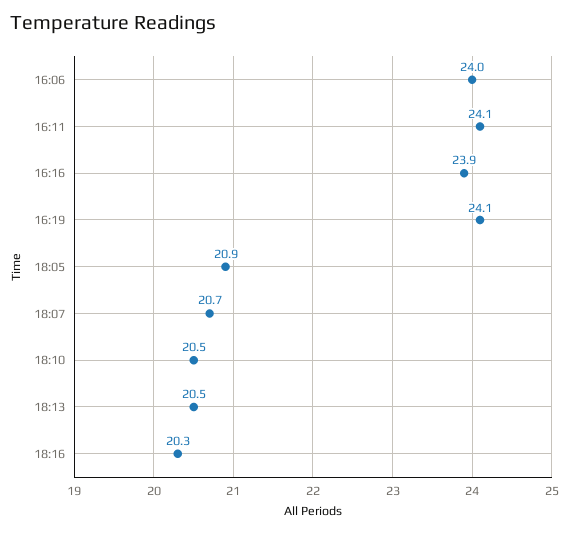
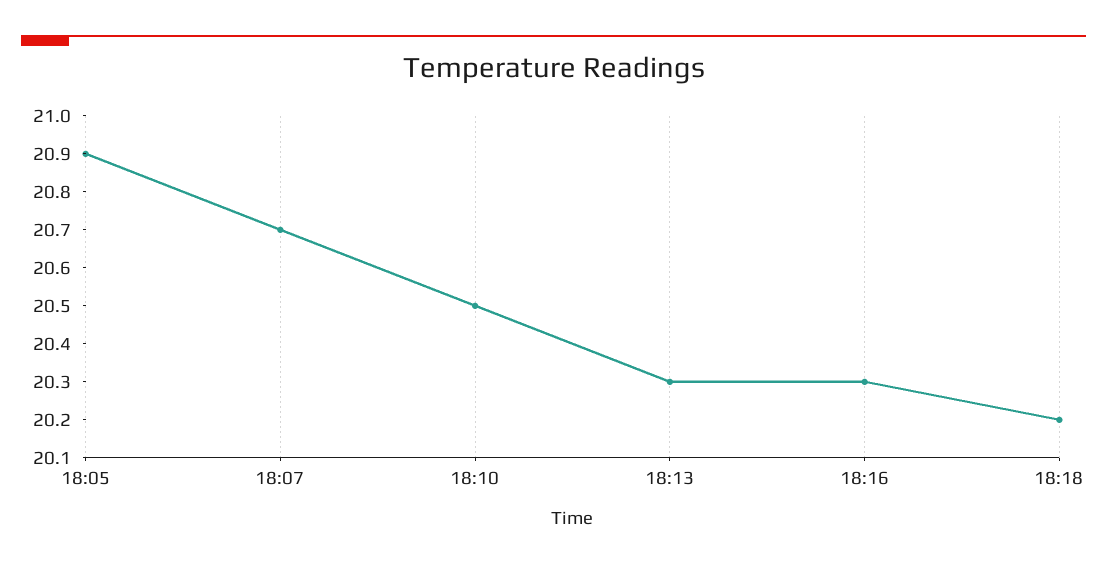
16:06: 24 -> none
16:11: 24.1 -> none
16:16: 23.9 -> none
16:19: 24.1 -> none
18:13: 20.5 -> 20.3
18:18: none -> 20.2

